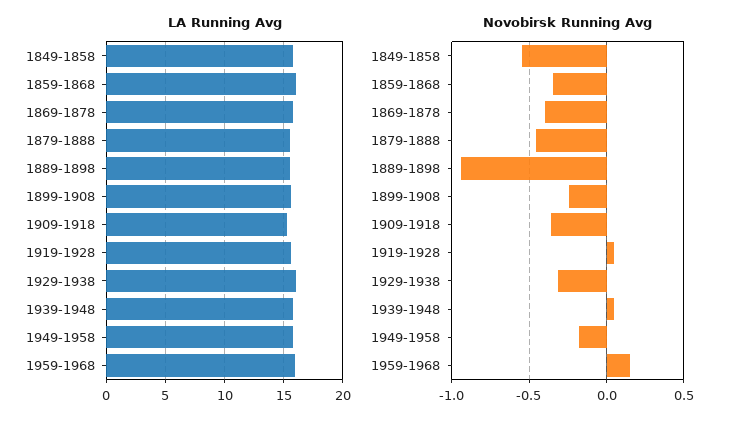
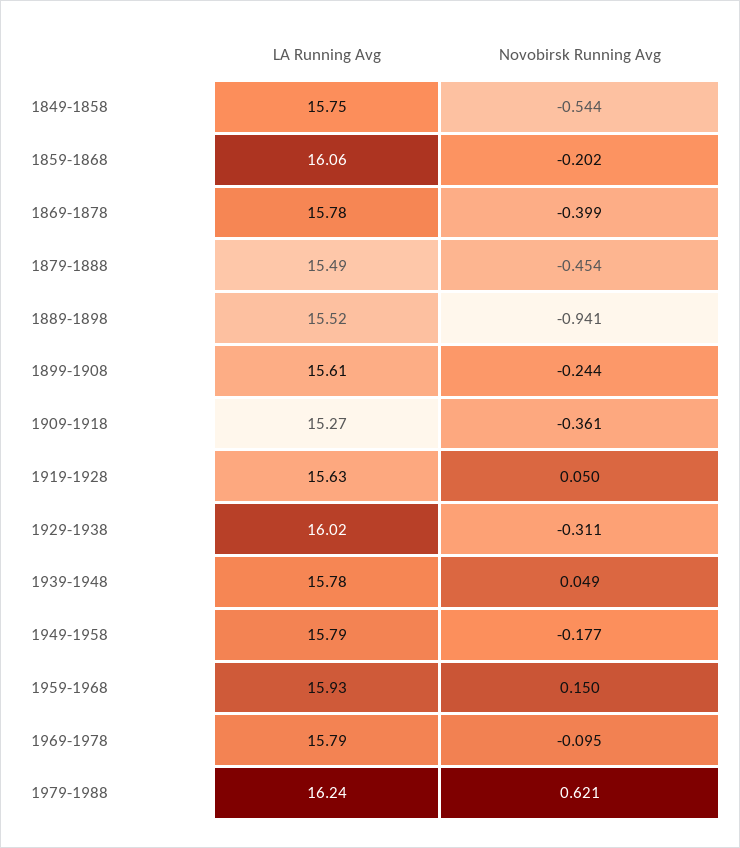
Novobirsk Running Avg, 1859-1868: -0.35 -> -0.202
LA Running Avg, 1969-1978: none -> 15.79
Novobirsk Running Avg, 1969-1978: none -> -0.095
LA Running Avg, 1979-1988: none -> 16.24
Novobirsk Running Avg, 1979-1988: none -> 0.621

